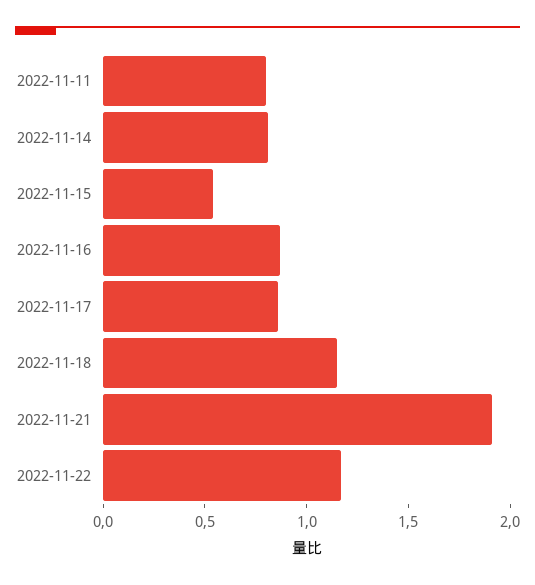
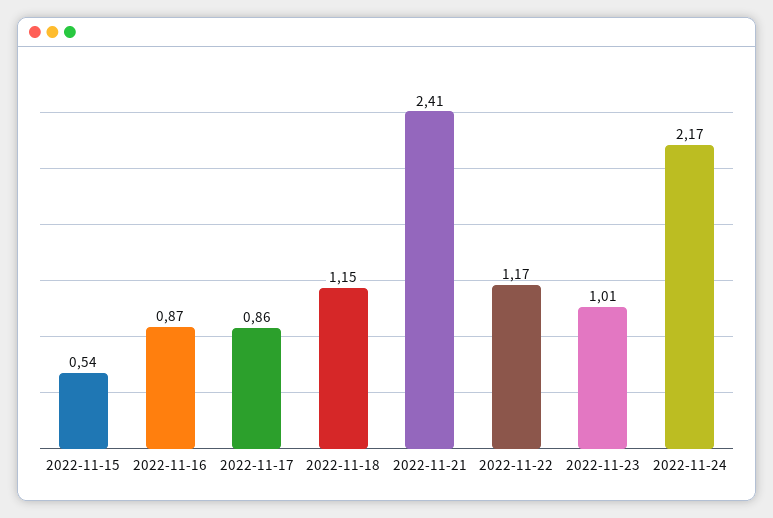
2022-11-11: 0.8 -> none
2022-11-14: 0.8 -> none
2022-11-21: 1.9 -> 2.41
2022-11-23: none -> 1.01
2022-11-24: none -> 2.17

